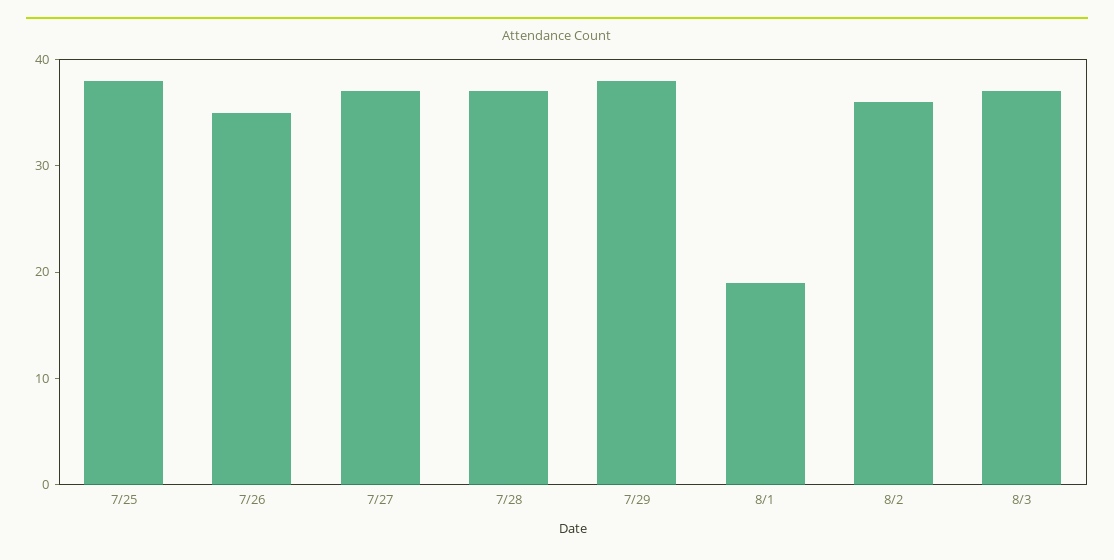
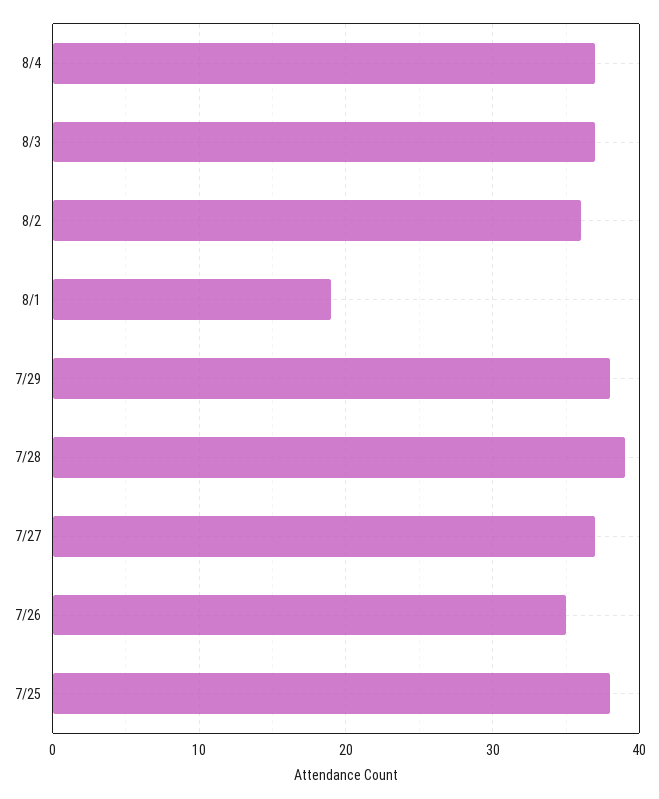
7/28: 37 -> 39
8/4: none -> 37

